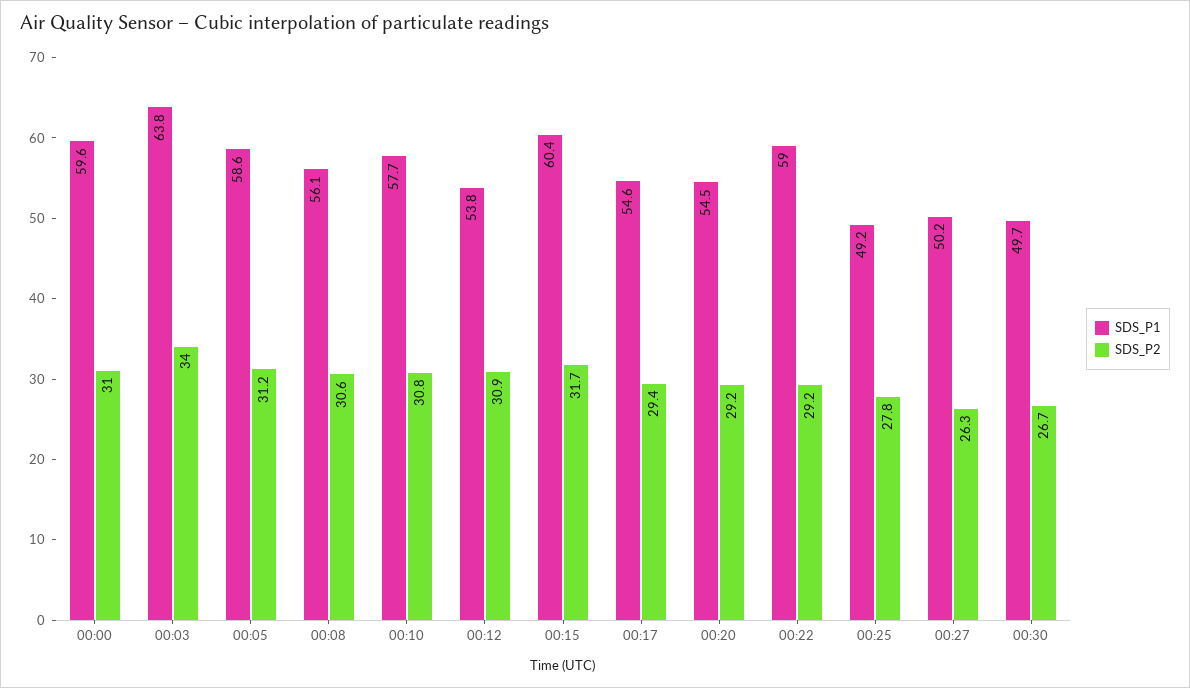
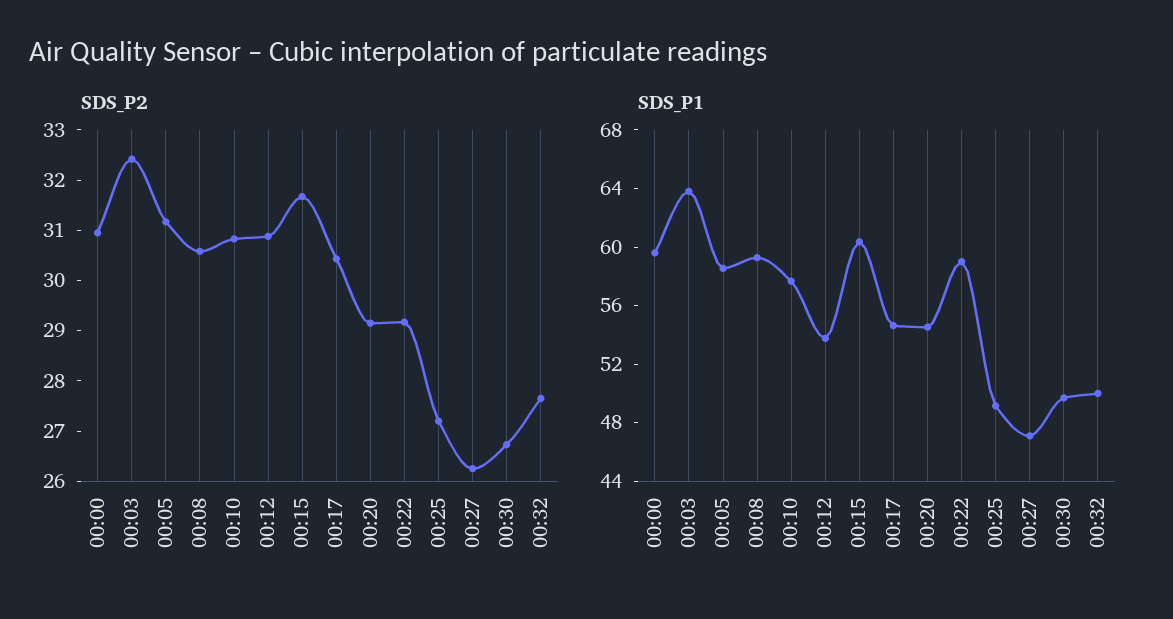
SDS_P2, 00:03: 34 -> 32.4
SDS_P1, 00:08: 56.1 -> 59
SDS_P2, 00:17: 29.4 -> 30.4
SDS_P2, 00:25: 27.8 -> 27.2
SDS_P1, 00:27: 50.2 -> 47
SDS_P2, 00:32: none -> 27.6
SDS_P1, 00:32: none -> 50

